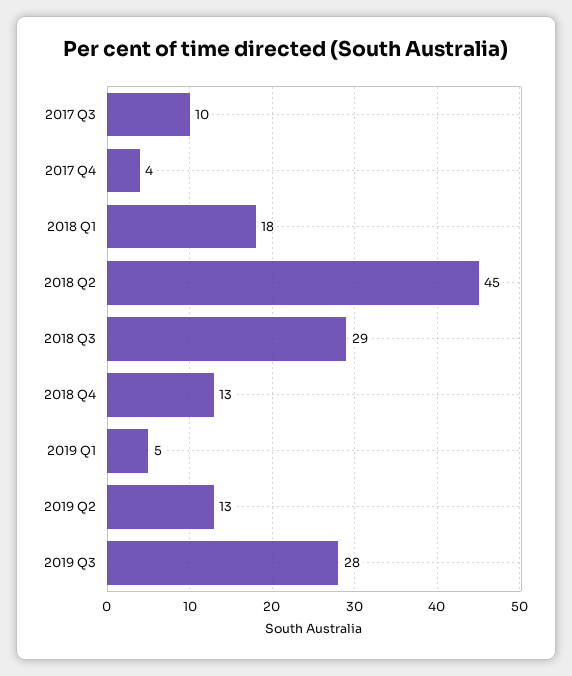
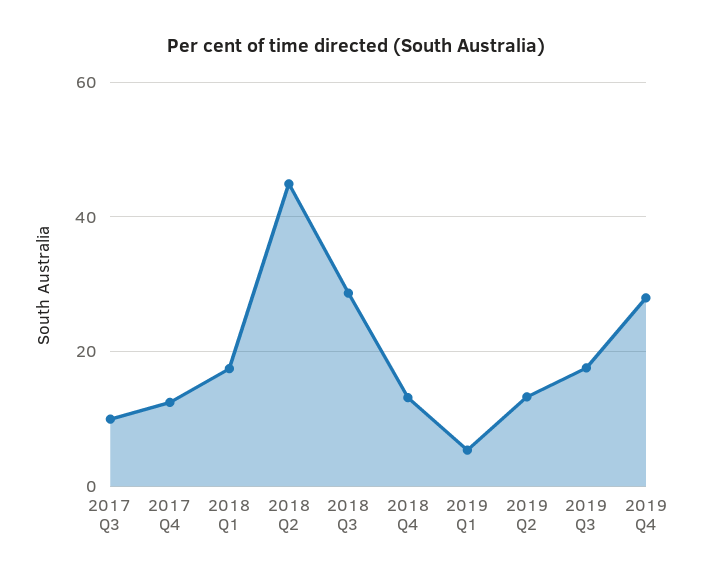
2017 Q4: 4 -> 12
2019 Q3: 28 -> 18
2019 Q4: none -> 28

